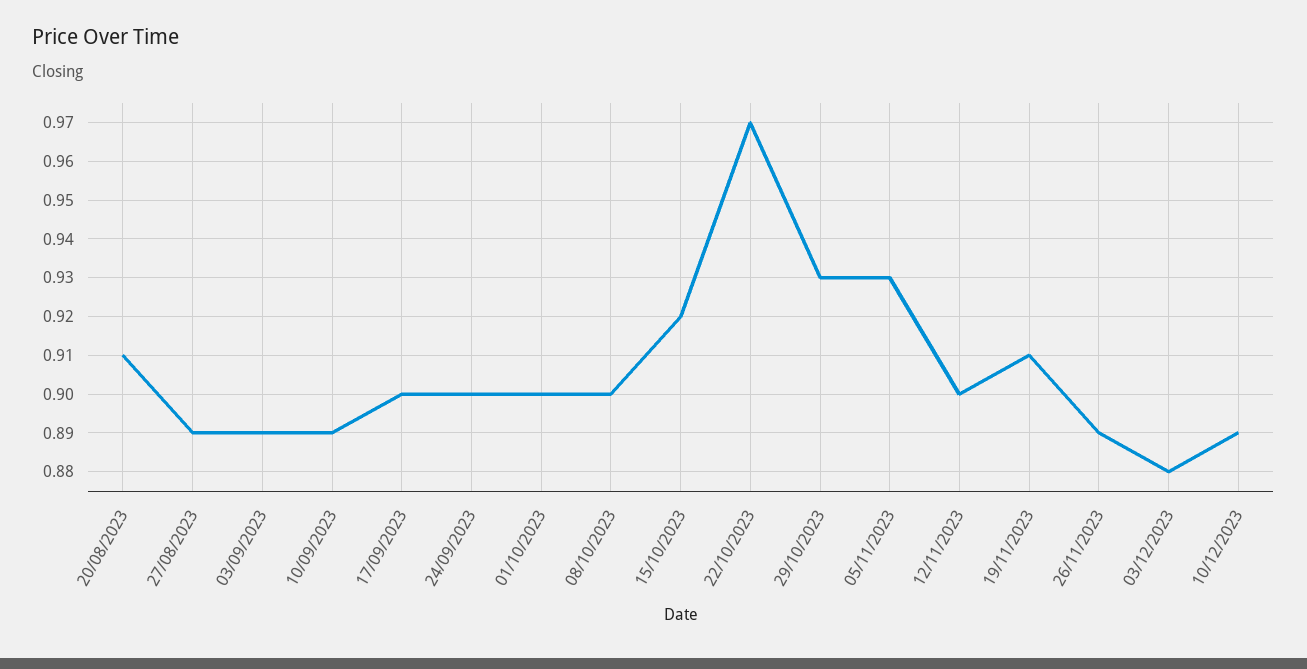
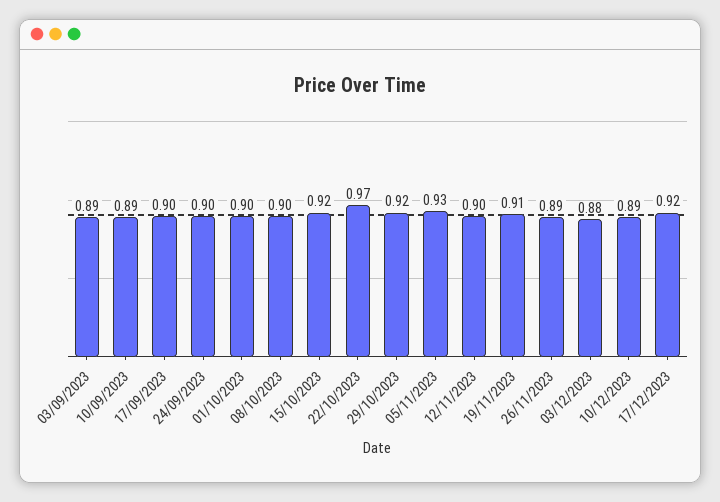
20/08/2023: 0.91 -> none
27/08/2023: 0.89 -> none
29/10/2023: 0.93 -> 0.92
17/12/2023: none -> 0.92

